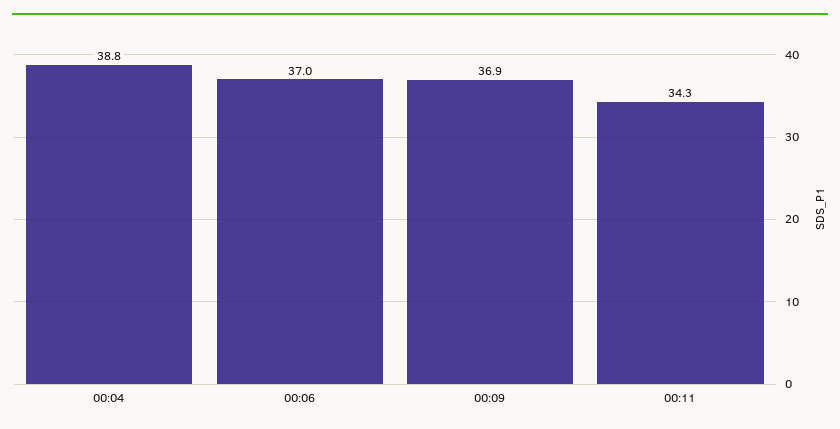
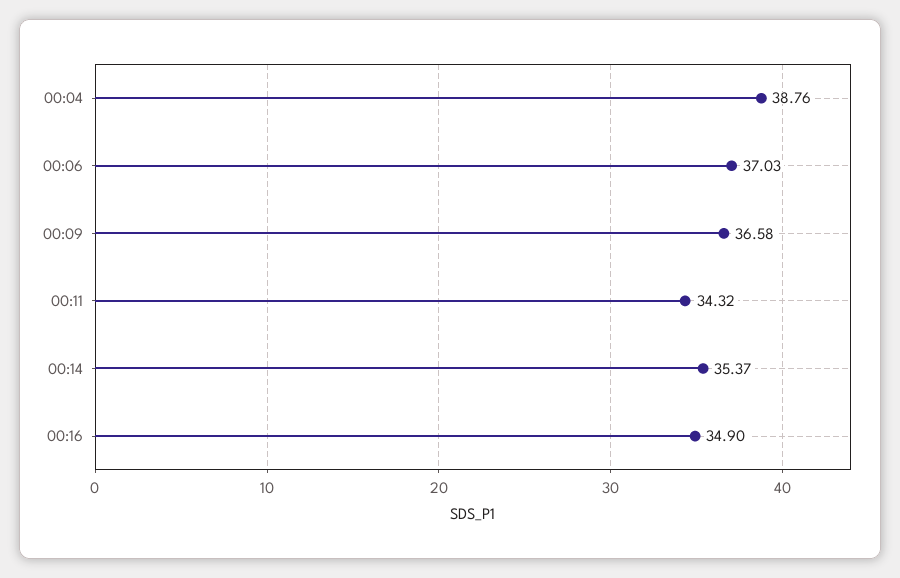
00:09: 36.9 -> 36.58
00:14: none -> 35.37
00:16: none -> 34.9

